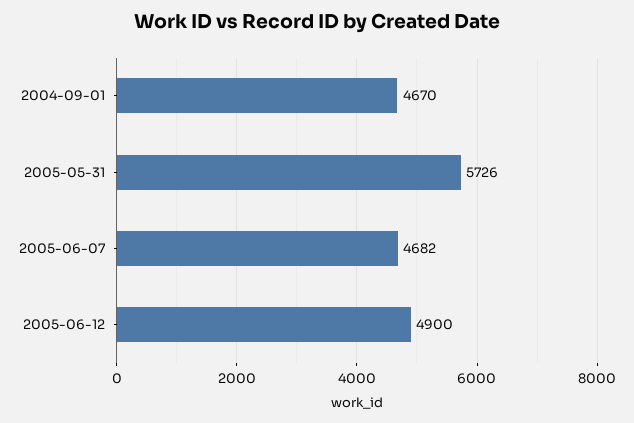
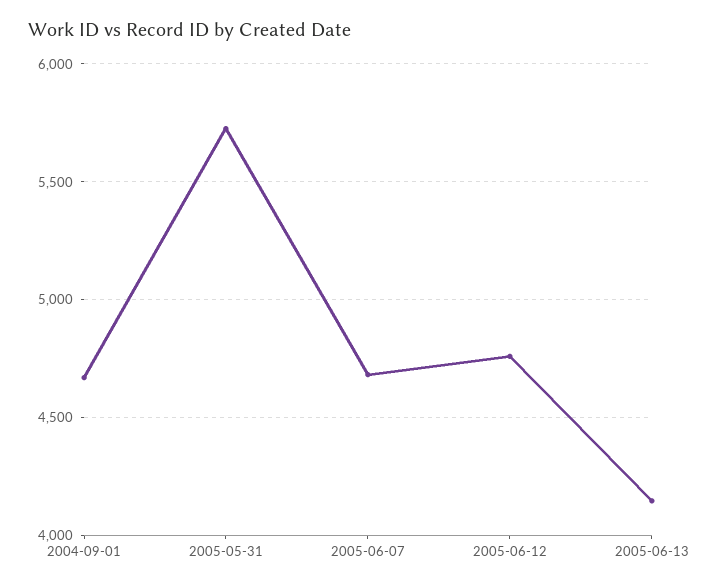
2005-06-12: 4900 -> 4750
2005-06-13: none -> 4150

